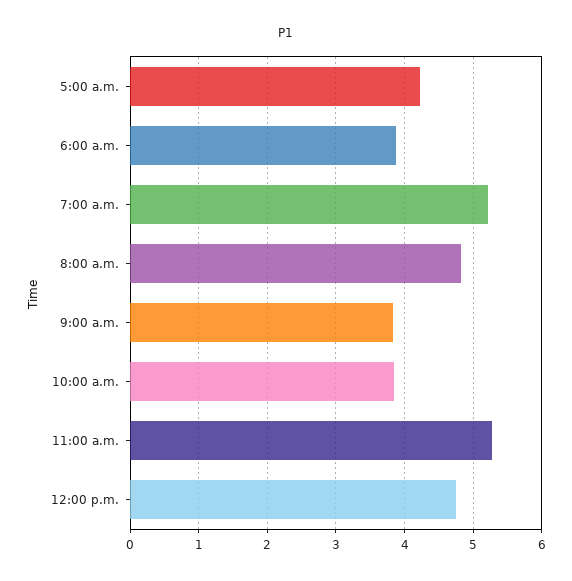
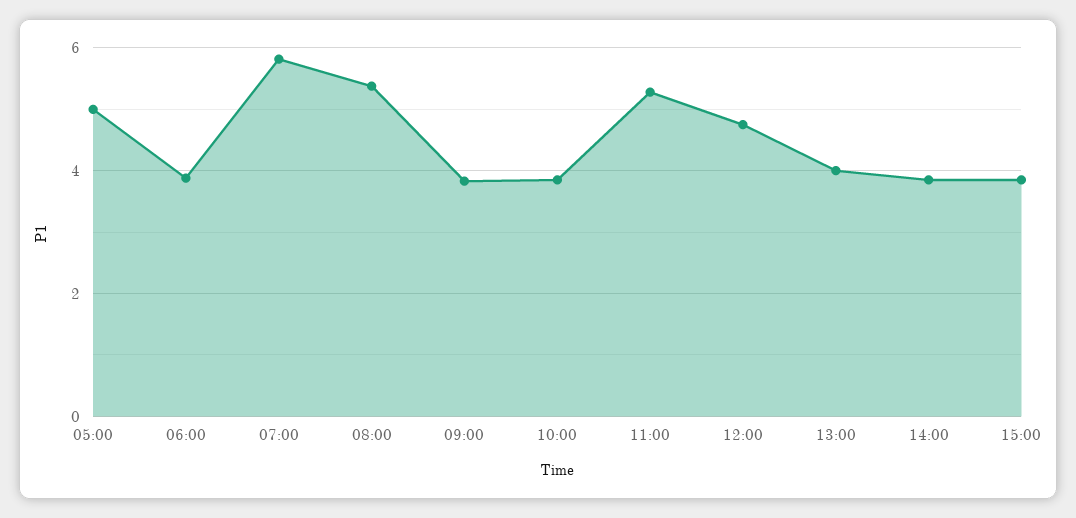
5:00 a.m.: 4.2 -> 5
7:00 a.m.: 5.2 -> 5.8
8:00 a.m.: 4.8 -> 5.4
13:00: none -> 4
14:00: none -> 3.8
15:00: none -> 3.8

